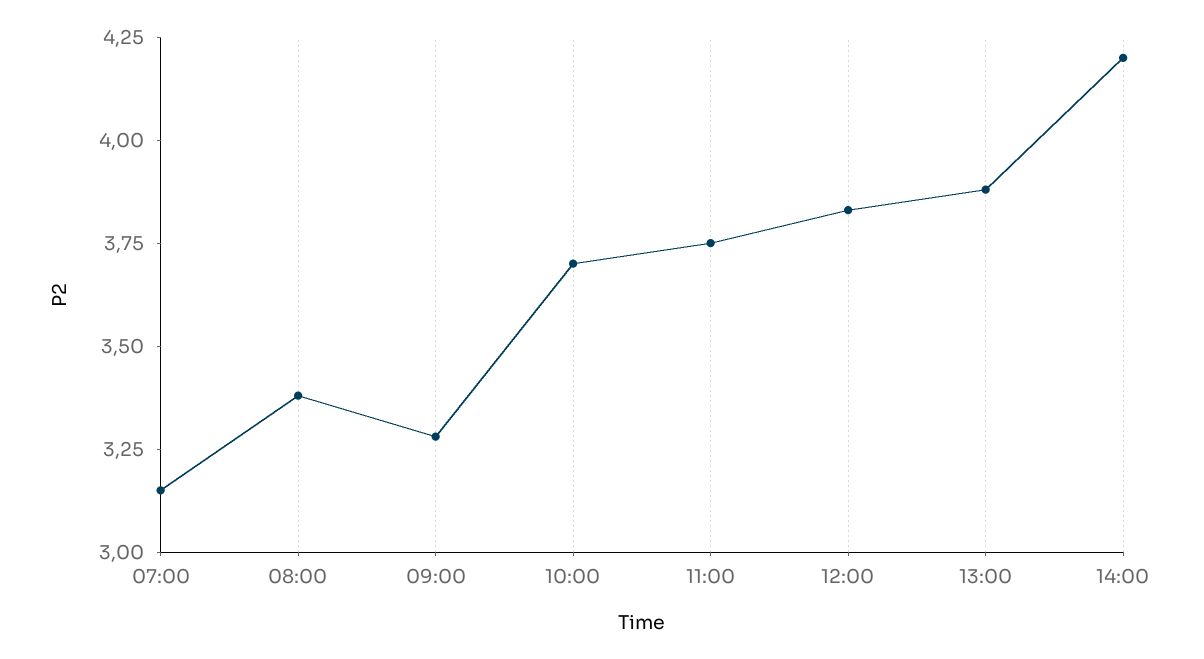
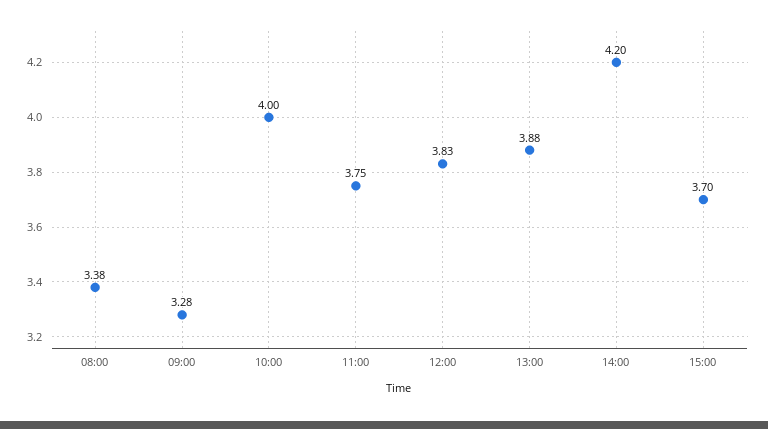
07:00: 3.15 -> none
10:00: 3.7 -> 4
15:00: none -> 3.7

